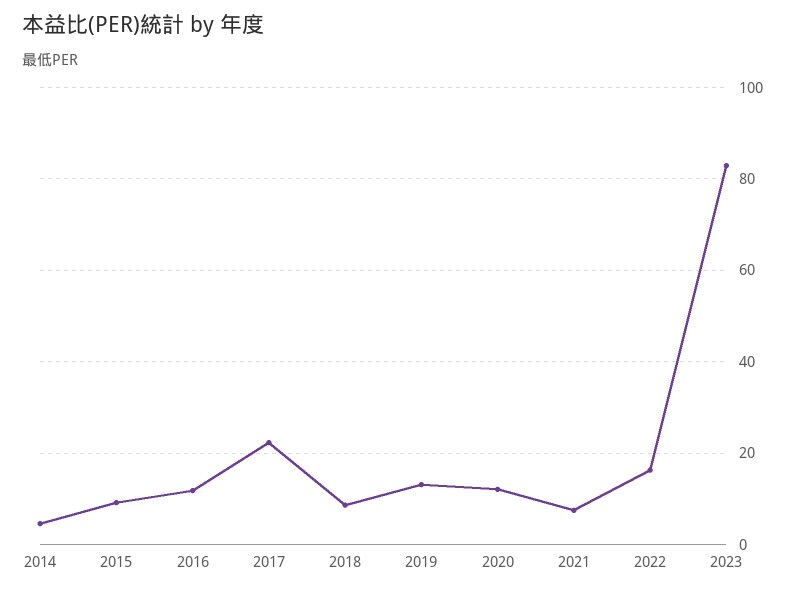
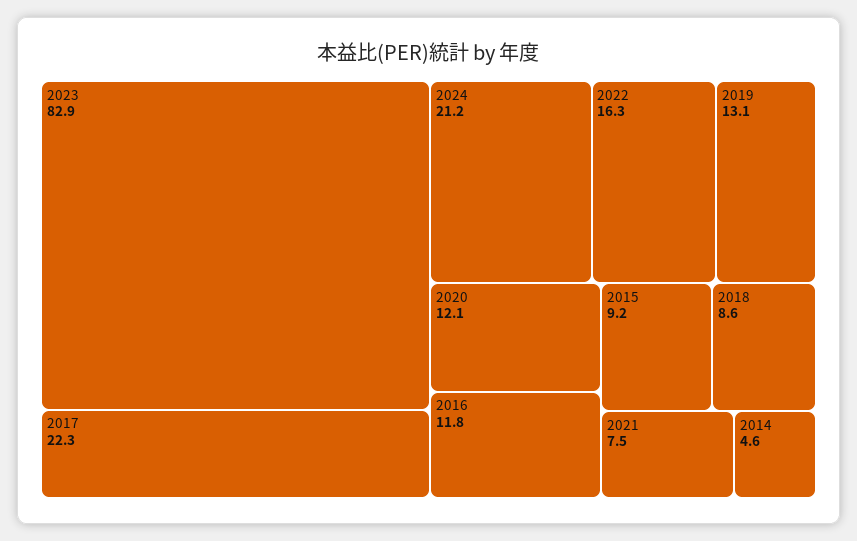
2024: none -> 21.2

